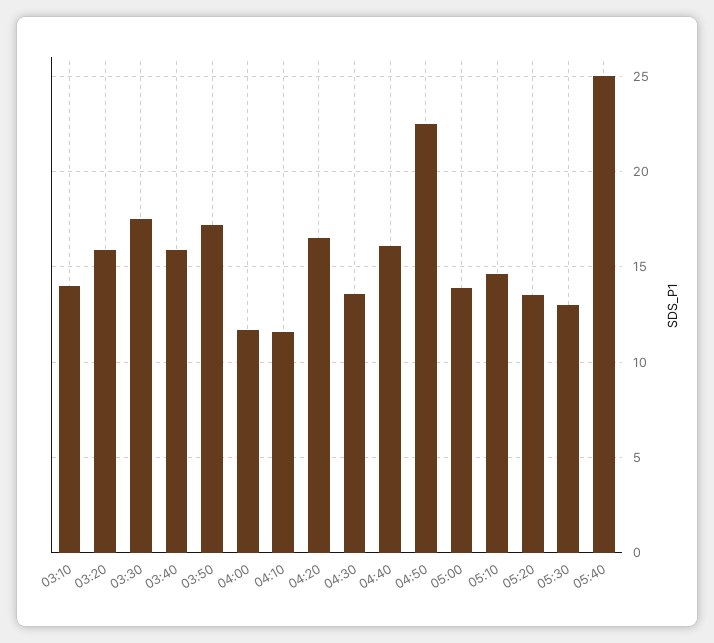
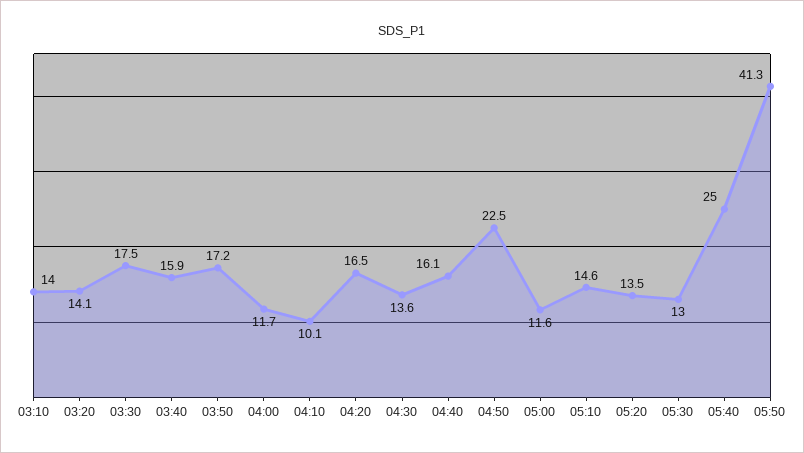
03:20: 16 -> 14.1
04:10: 11.5 -> 10.1
05:00: 14 -> 11.6
05:50: none -> 41.3

